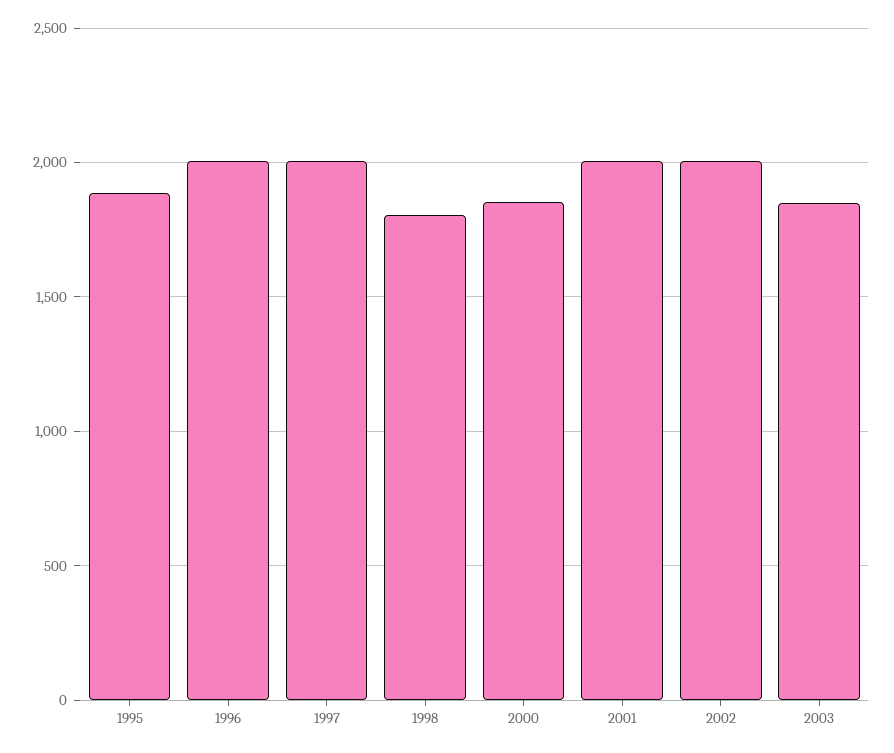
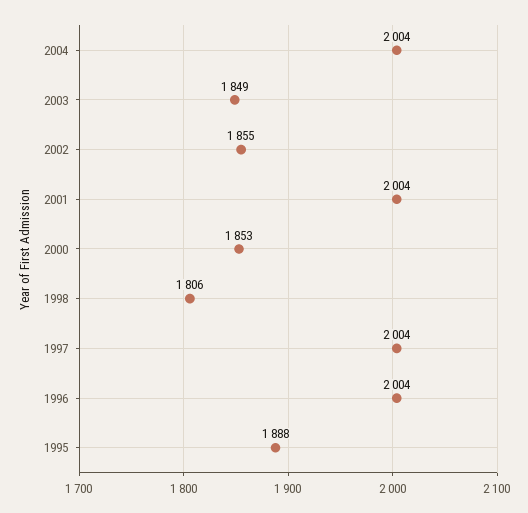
2002: 2000 -> 1855
2004: none -> 2004

